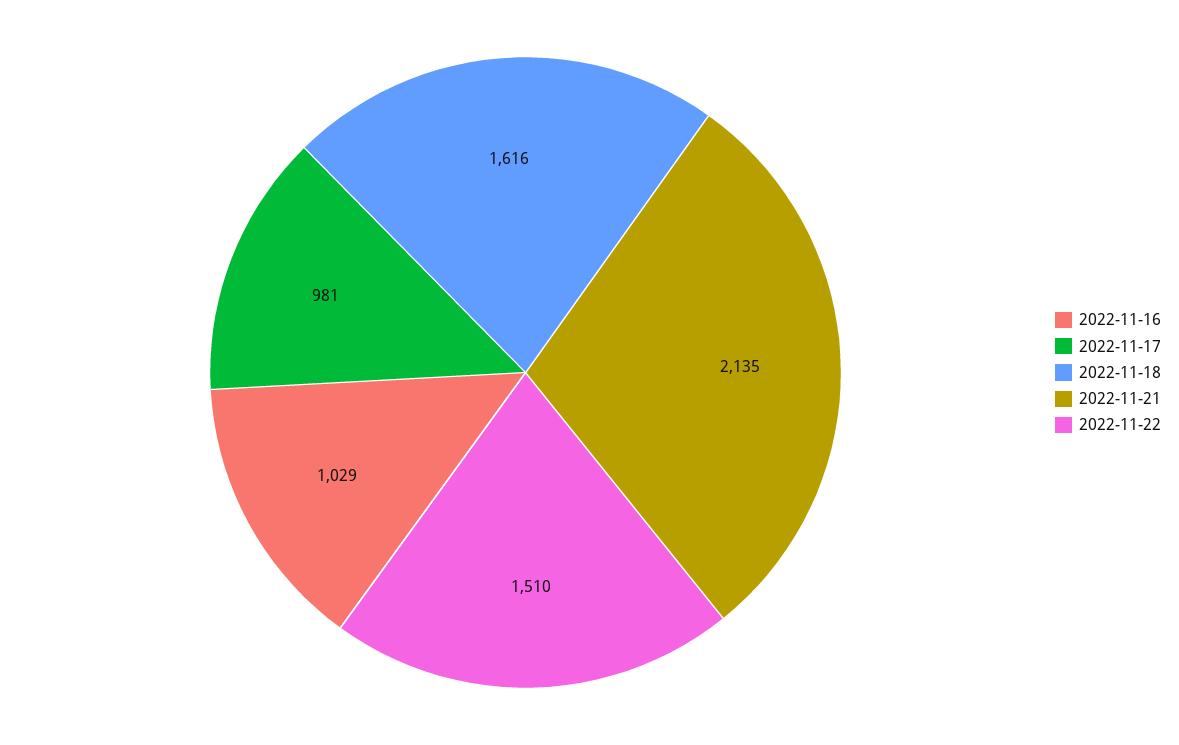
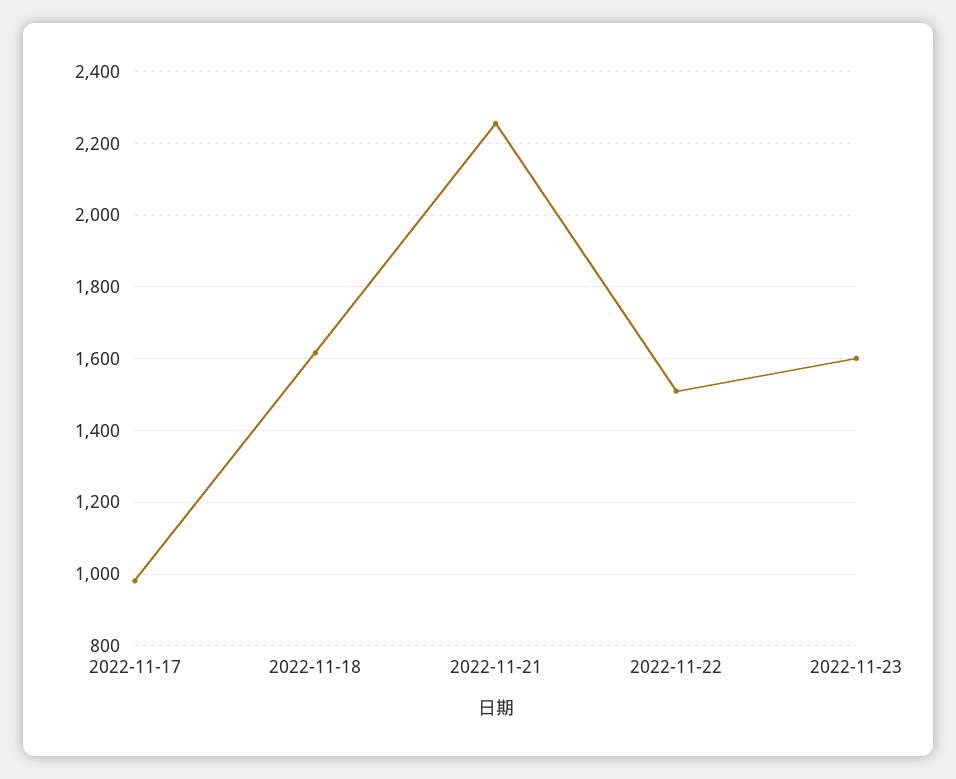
2022-11-16: 1029 -> none
2022-11-21: 2135 -> 2260
2022-11-23: none -> 1600

